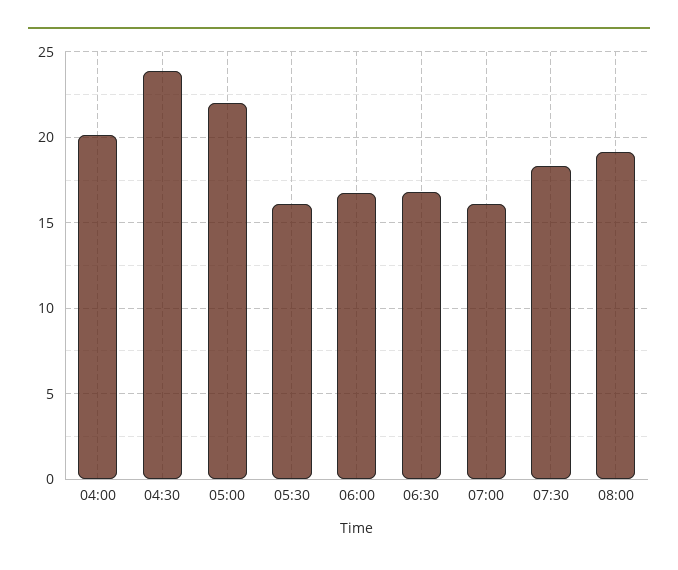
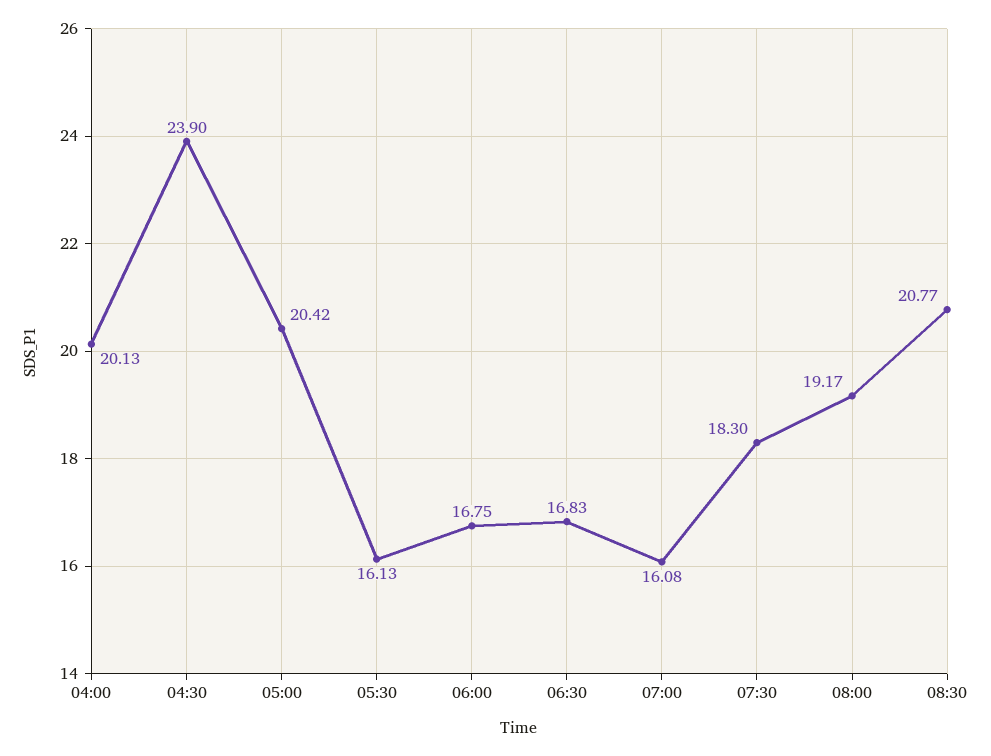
05:00: 22 -> 20.42
08:30: none -> 20.77

